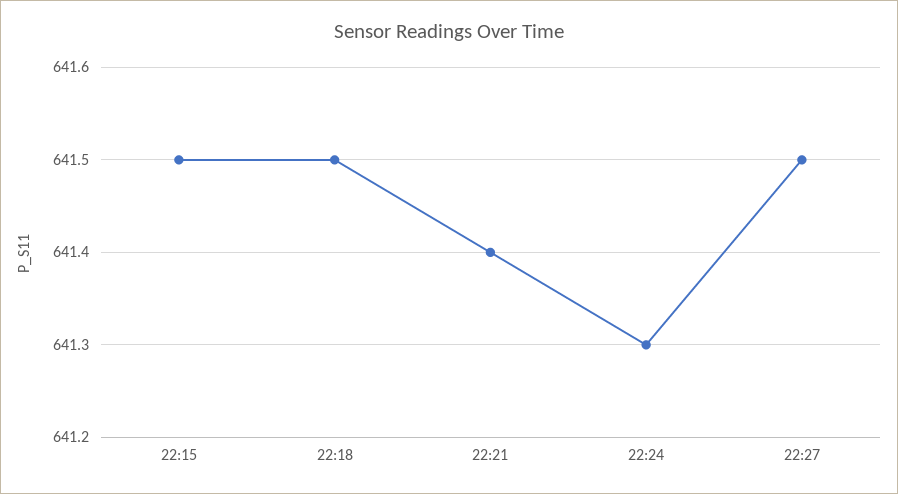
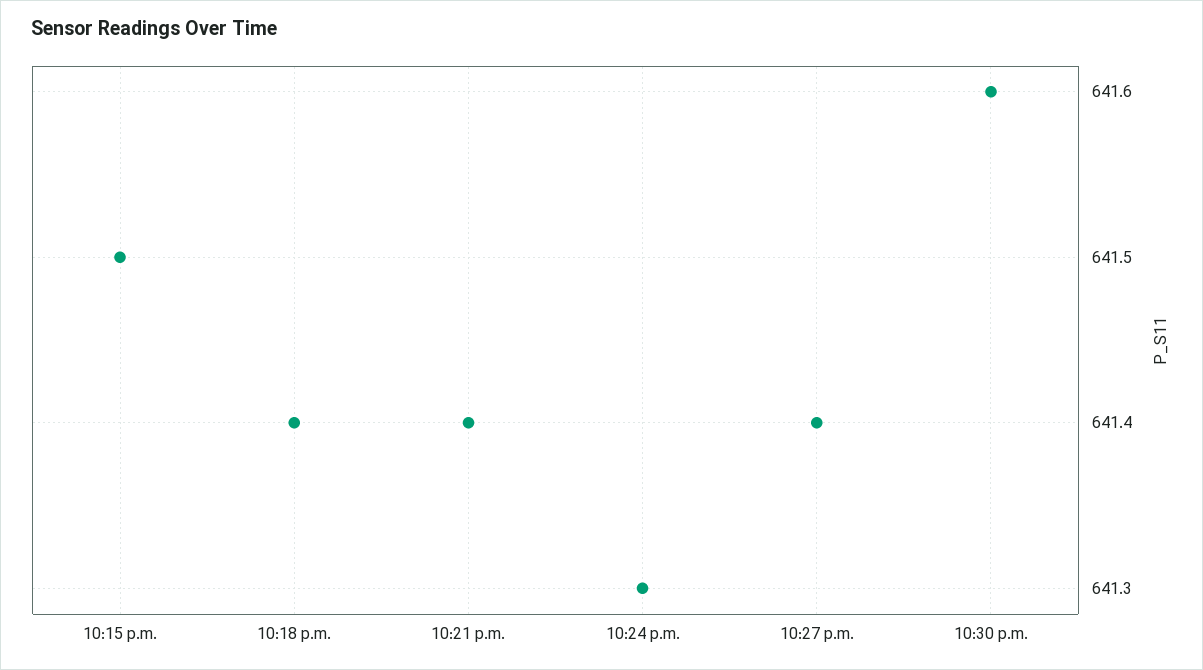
22:18: 641.5 -> 641.4
22:27: 641.5 -> 641.4
10:30 p.m.: none -> 641.6

